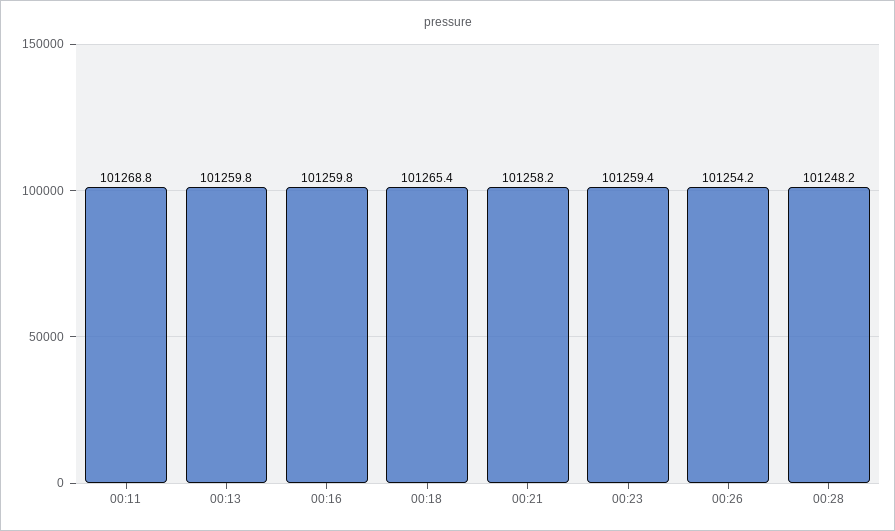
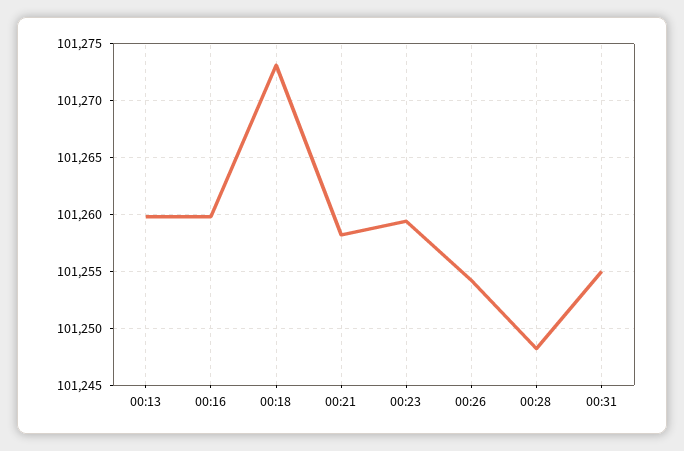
00:11: 101268.8 -> none
00:18: 101265.4 -> 101273
00:31: none -> 101255

